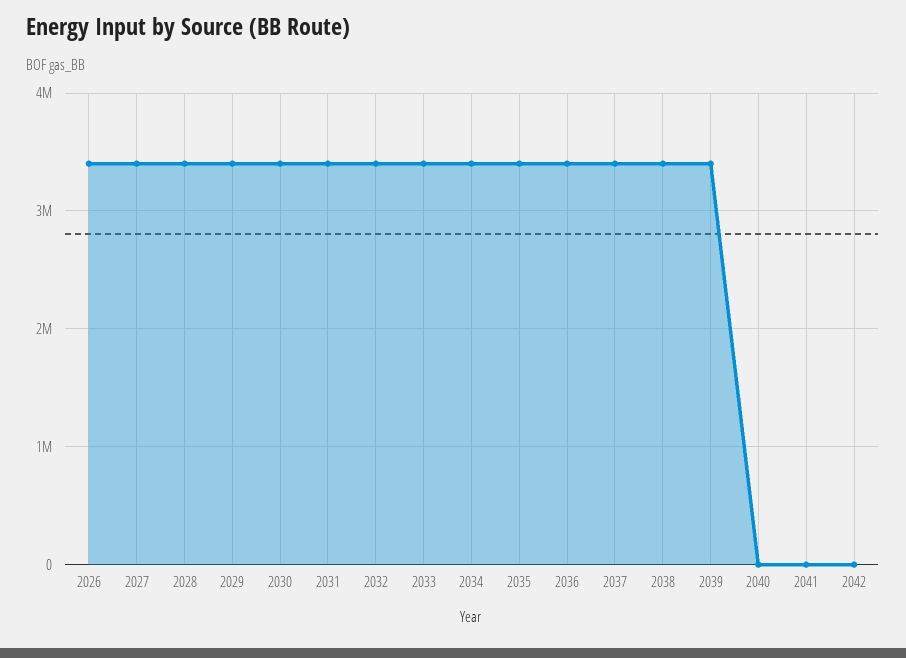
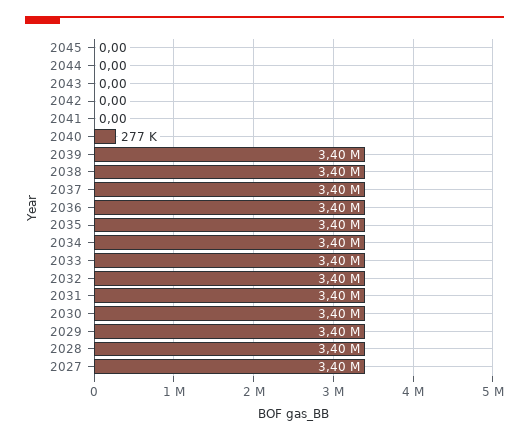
2026: 3400000 -> none
2040: 0 -> 277000
2045: none -> 0
2044: none -> 0
2043: none -> 0

